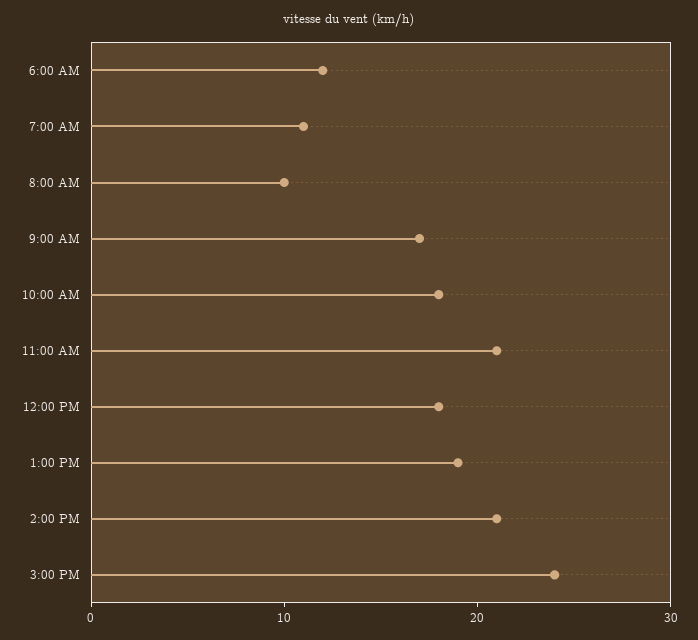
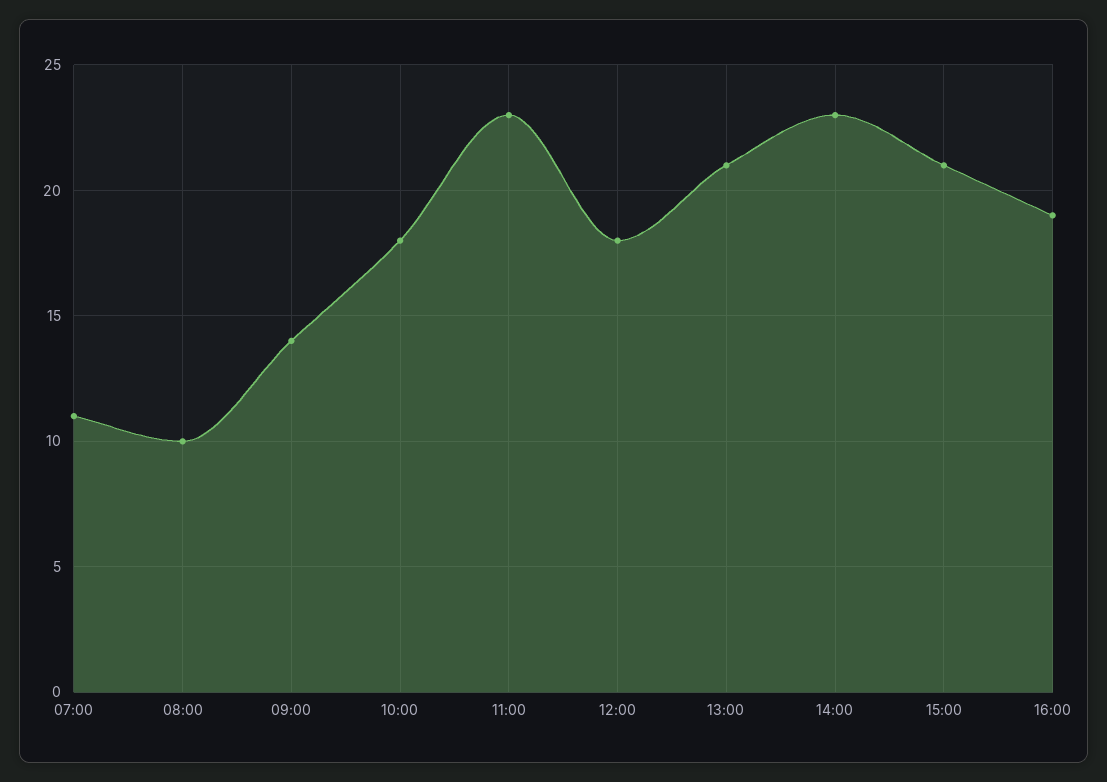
6:00 AM: 12 -> none
9:00 AM: 17 -> 14
11:00 AM: 21 -> 23
1:00 PM: 19 -> 21
2:00 PM: 21 -> 23
3:00 PM: 24 -> 21
16:00: none -> 19

